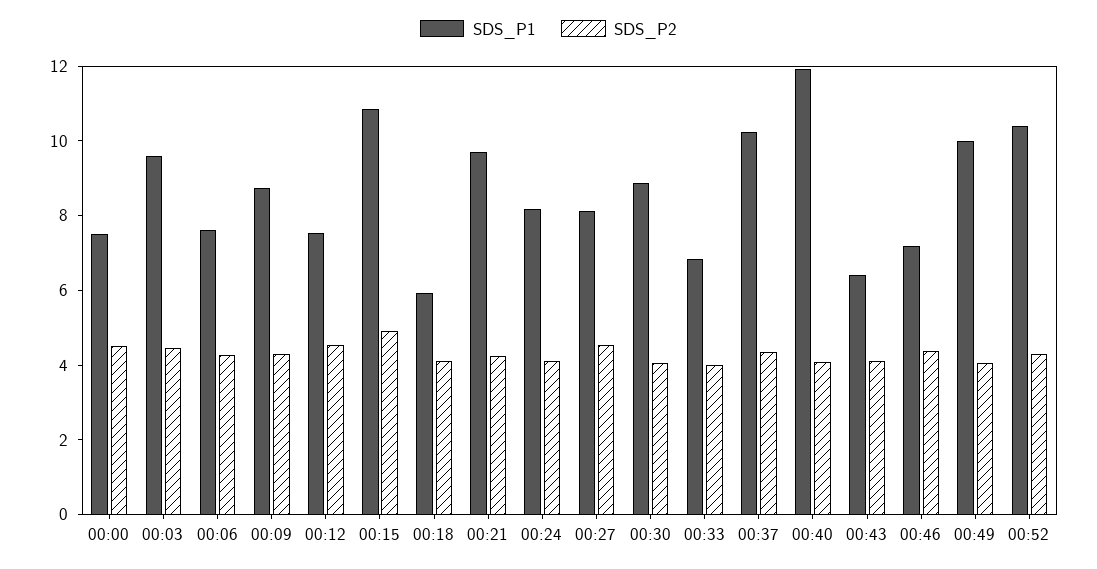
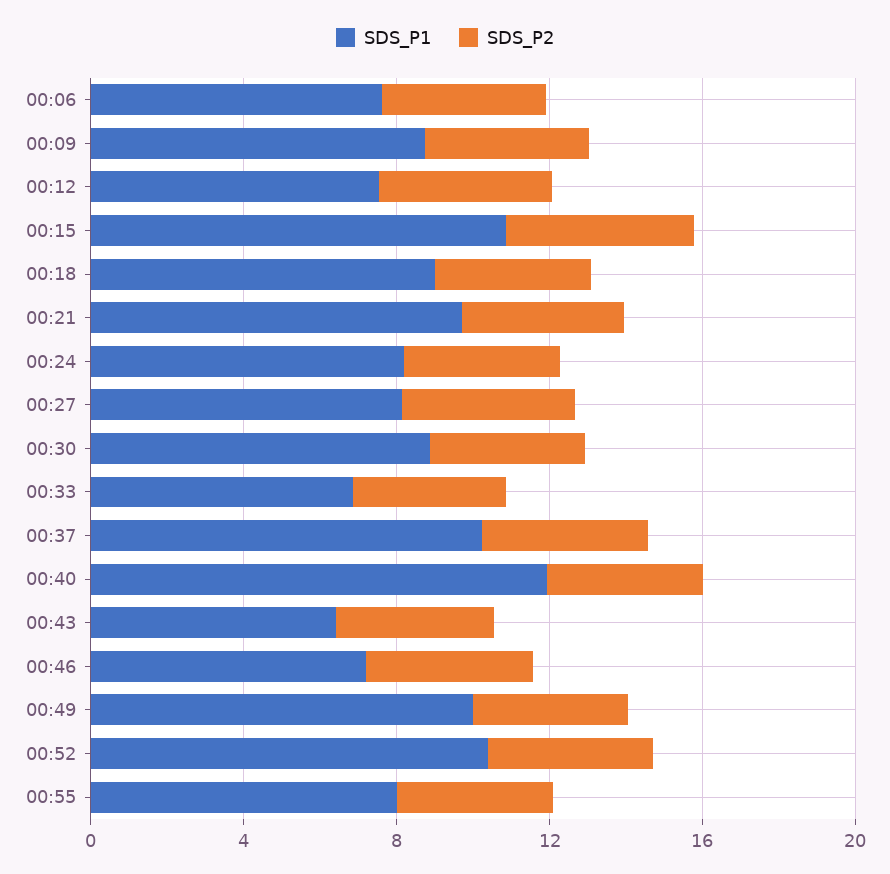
SDS_P1, 00:00: 7.5 -> none
SDS_P2, 00:00: 4.5 -> none
SDS_P1, 00:03: 9.5 -> none
SDS_P2, 00:03: 4.5 -> none
SDS_P1, 00:18: 6 -> 9
SDS_P1, 00:55: none -> 8
SDS_P2, 00:55: none -> 4

